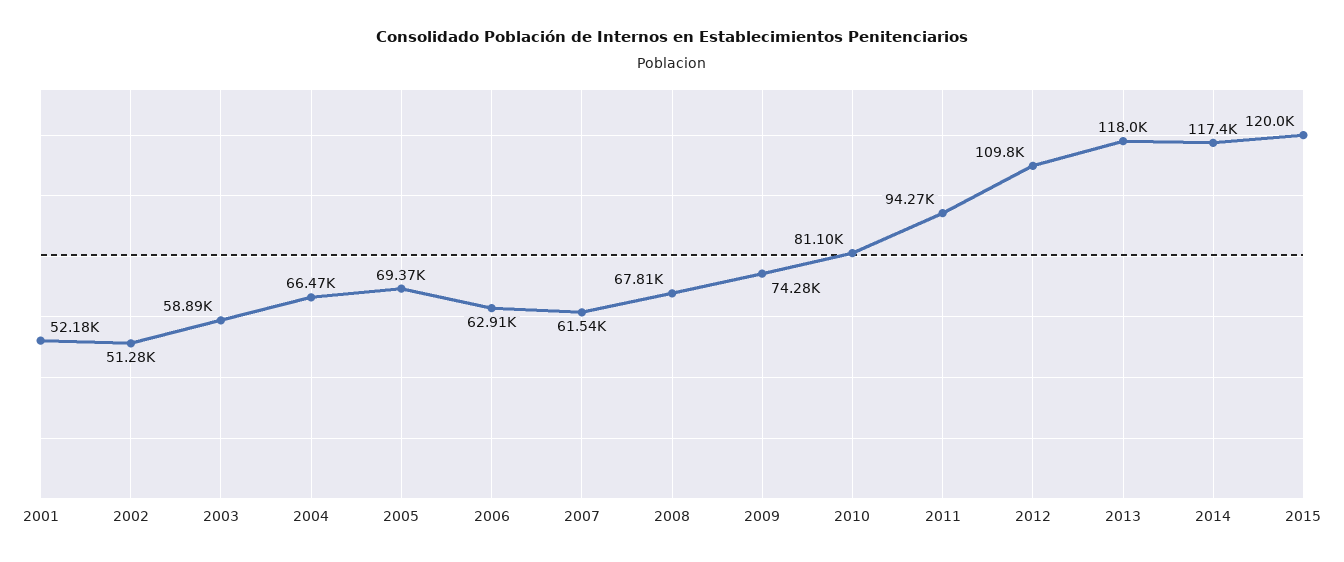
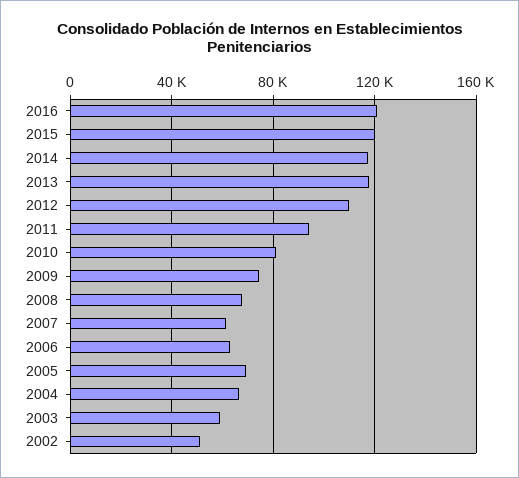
2001: 52180 -> none
2016: none -> 120000

